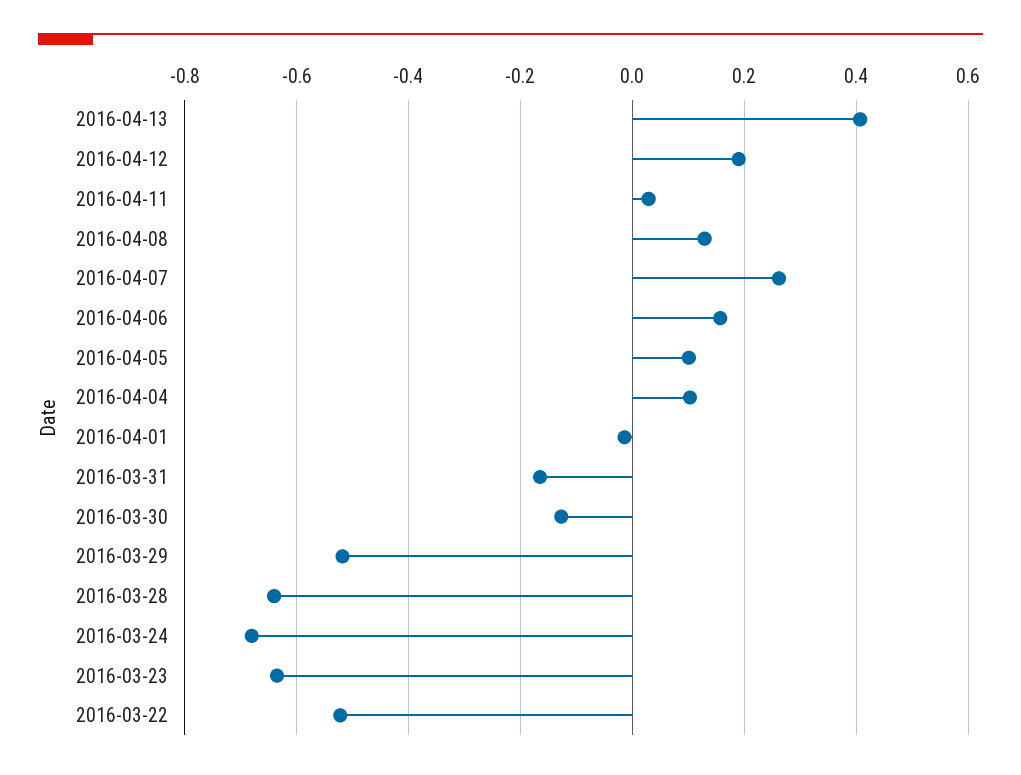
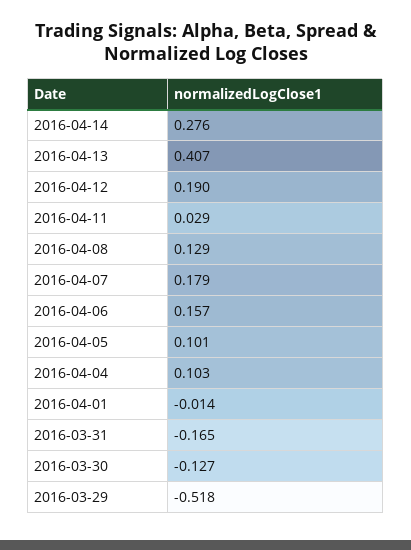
2016-04-07: 0.26 -> 0.179
2016-03-28: -0.64 -> none
2016-03-24: -0.68 -> none
2016-03-23: -0.64 -> none
2016-03-22: -0.52 -> none
2016-04-14: none -> 0.276

